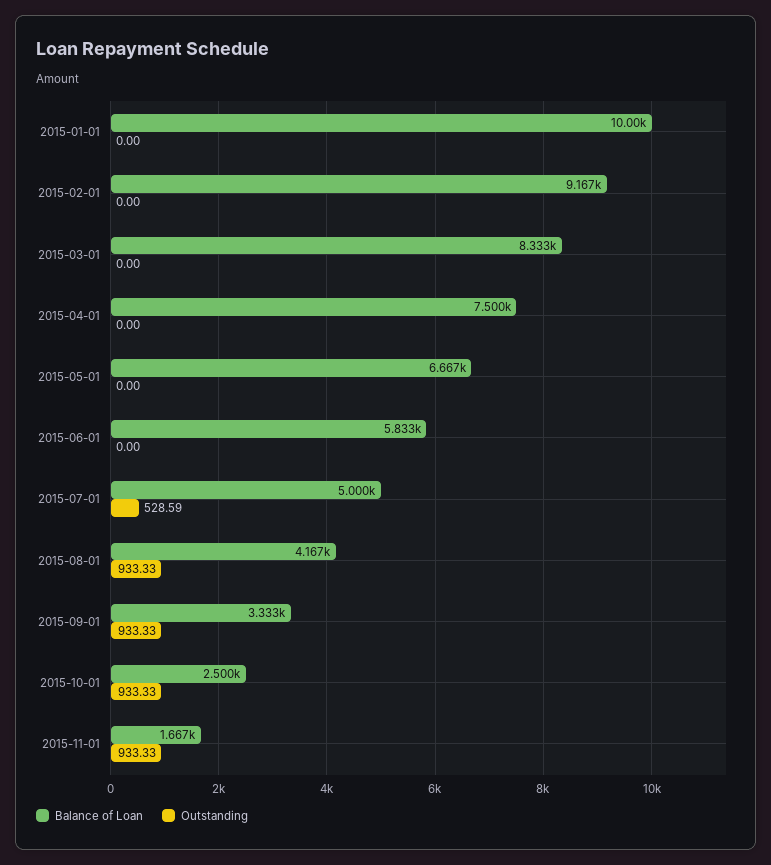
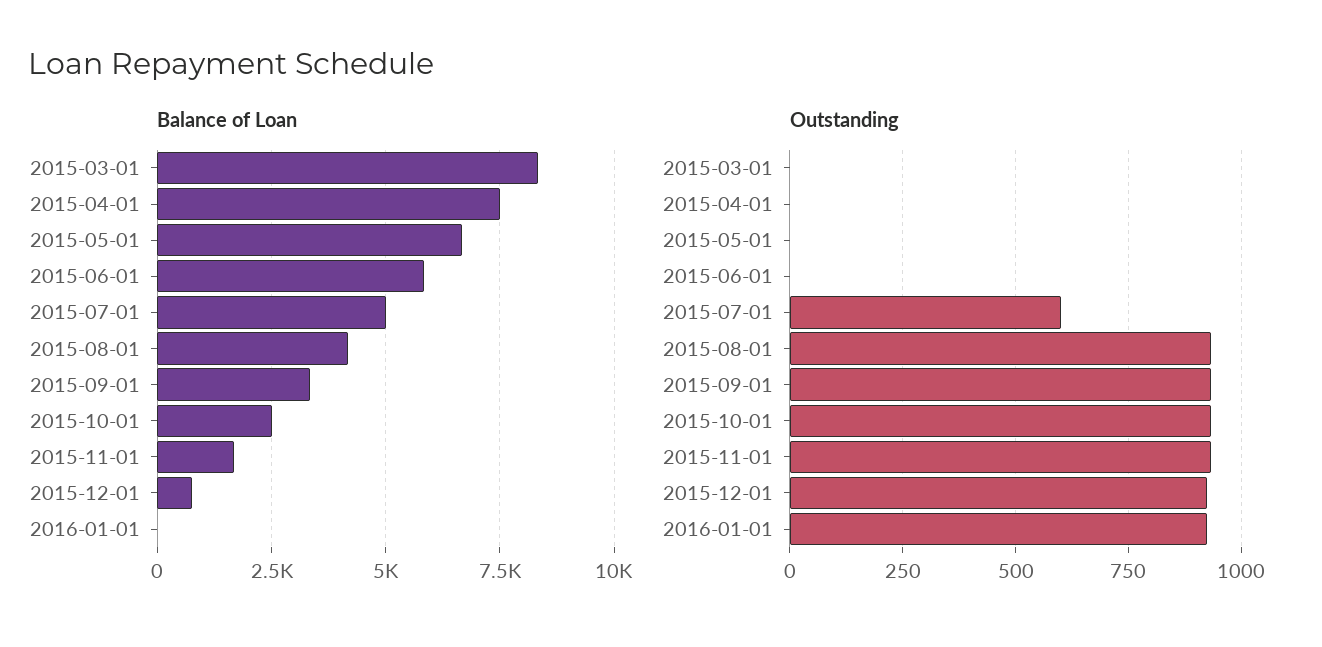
Balance of Loan, 2015-01-01: 10000 -> none
Outstanding, 2015-01-01: 0 -> none
Balance of Loan, 2015-02-01: 9167 -> none
Outstanding, 2015-02-01: 0 -> none
Outstanding, 2015-07-01: 528.59 -> 600
Balance of Loan, 2015-12-01: none -> 750
Balance of Loan, 2016-01-01: none -> 0
Outstanding, 2015-12-01: none -> 925
Outstanding, 2016-01-01: none -> 925

